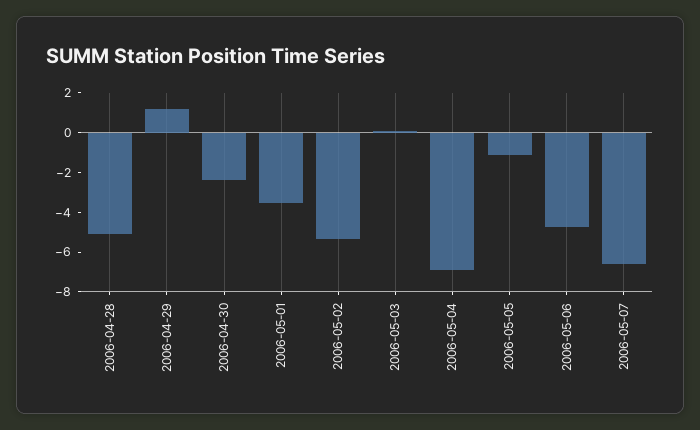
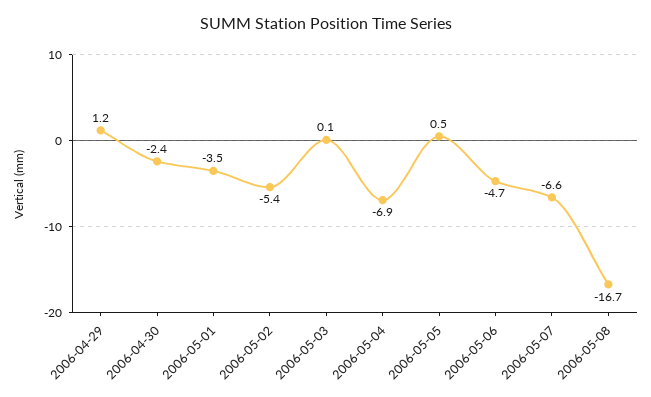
2006-04-28: -5 -> none
2006-05-05: -1 -> 0.5
2006-05-08: none -> -16.7

